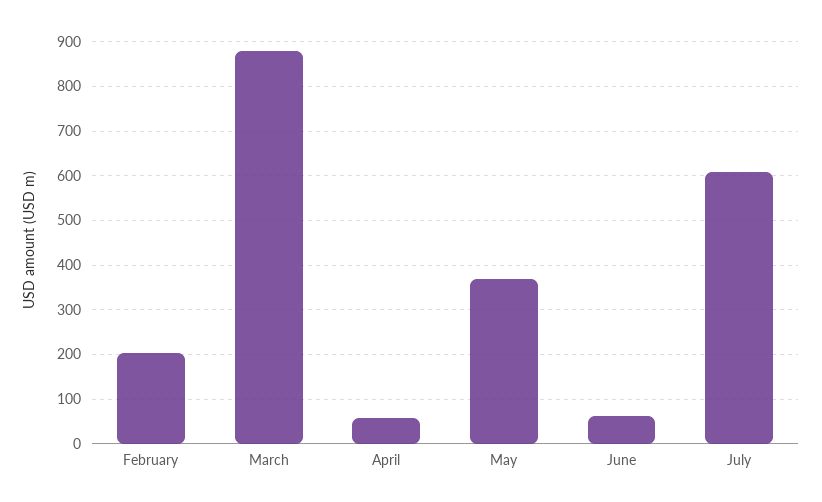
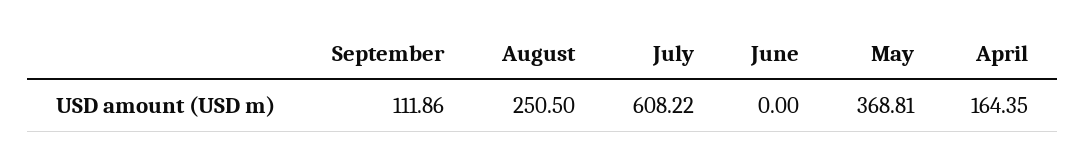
February: 200 -> none
March: 880 -> none
April: 60 -> 164.35
June: 60 -> 0
September: none -> 111.86
August: none -> 250.5

